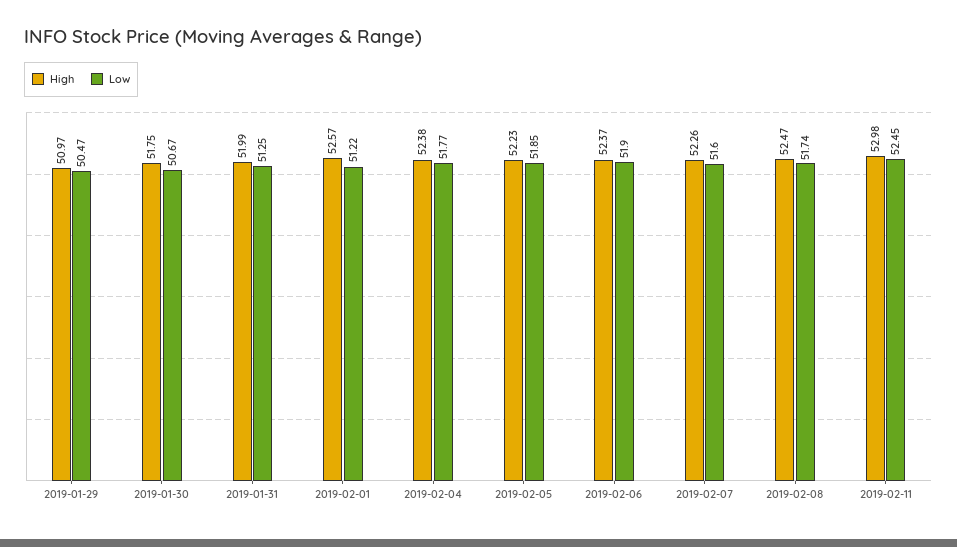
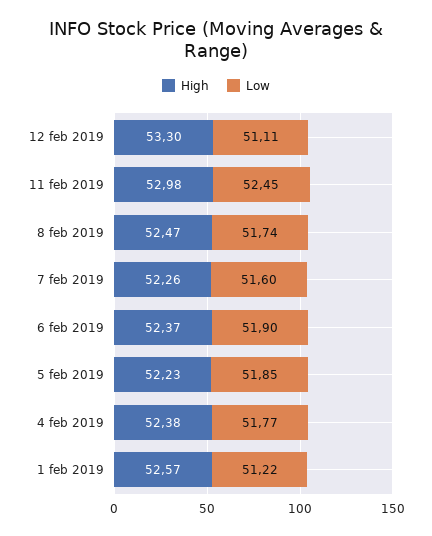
High, 2019-01-29: 50.97 -> none
Low, 2019-01-29: 50.47 -> none
High, 2019-01-30: 51.75 -> none
Low, 2019-01-30: 50.67 -> none
High, 2019-01-31: 51.99 -> none
Low, 2019-01-31: 51.25 -> none
High, 12 feb 2019: none -> 53.3
Low, 12 feb 2019: none -> 51.11

